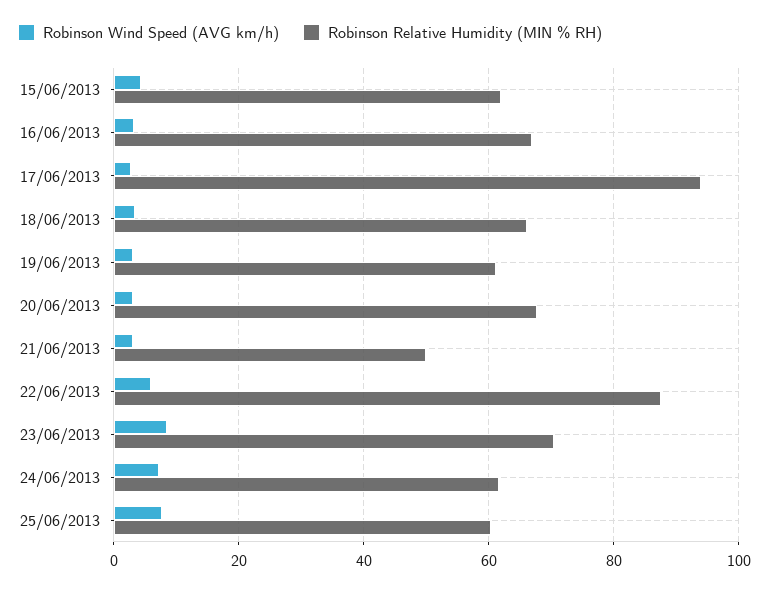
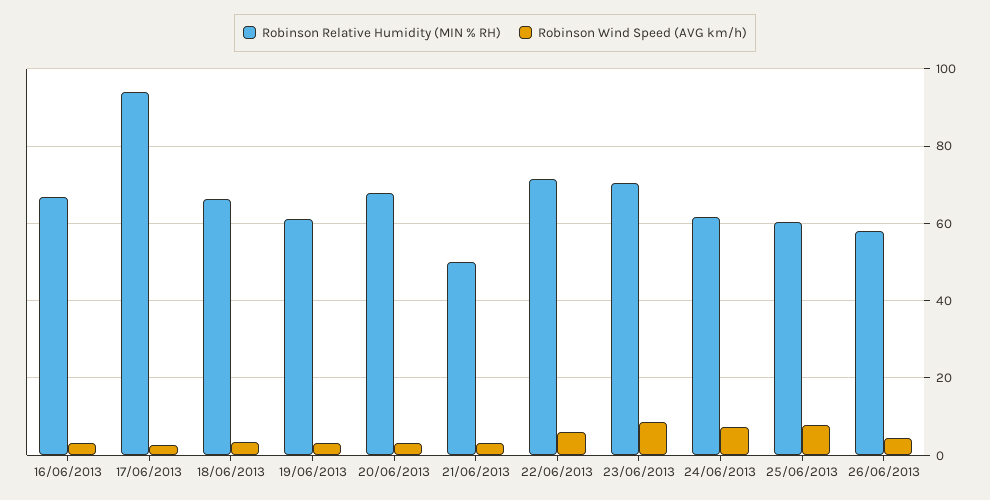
Robinson Wind Speed (AVG km/h), 15/06/2013: 4 -> none
Robinson Relative Humidity (MIN % RH), 15/06/2013: 62 -> none
Robinson Relative Humidity (MIN % RH), 22/06/2013: 88 -> 72
Robinson Relative Humidity (MIN % RH), 26/06/2013: none -> 58
Robinson Wind Speed (AVG km/h), 26/06/2013: none -> 4

